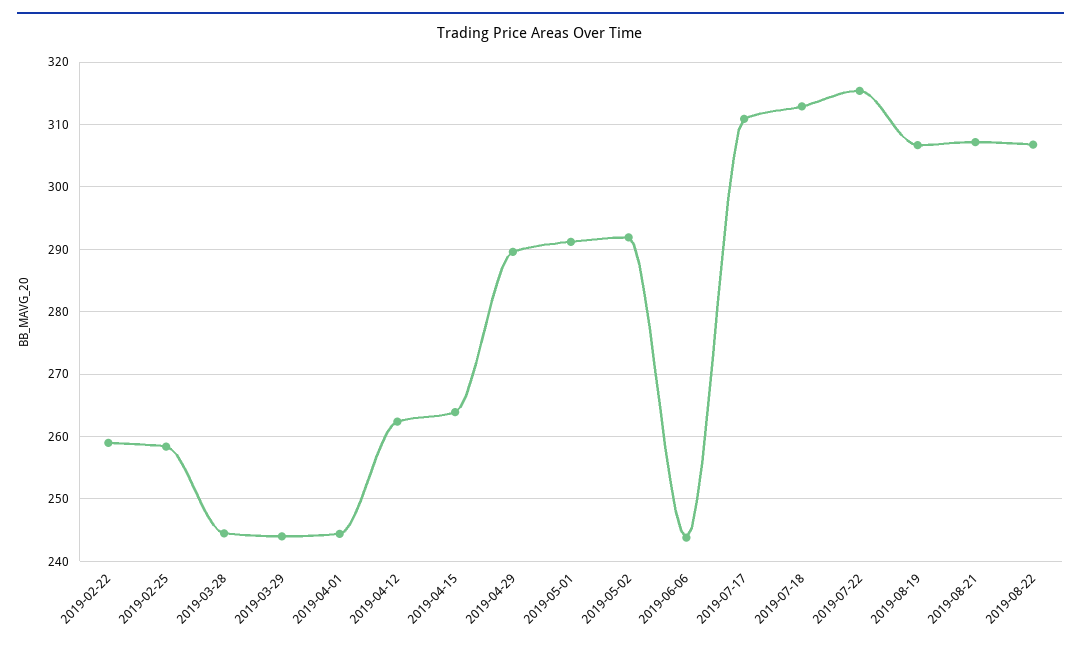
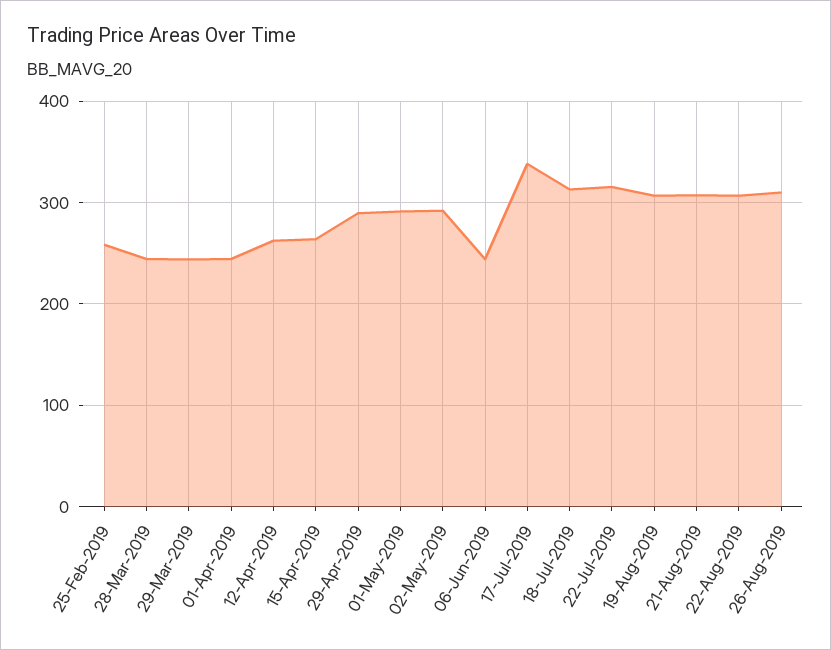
2019-02-22: 259 -> none
2019-07-17: 311 -> 340
26-Aug-2019: none -> 310

